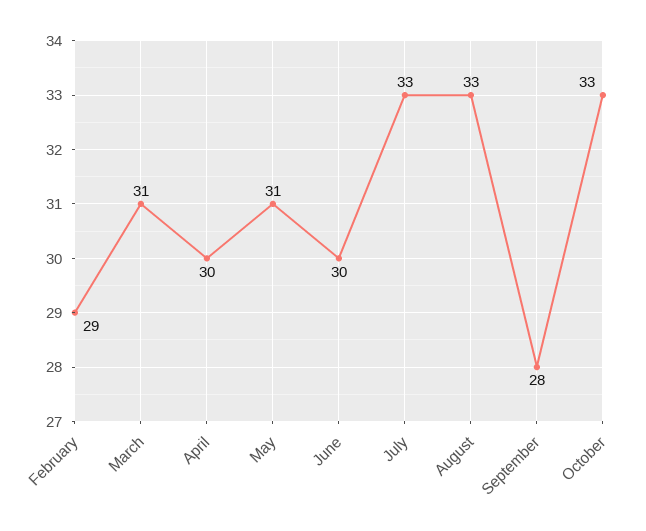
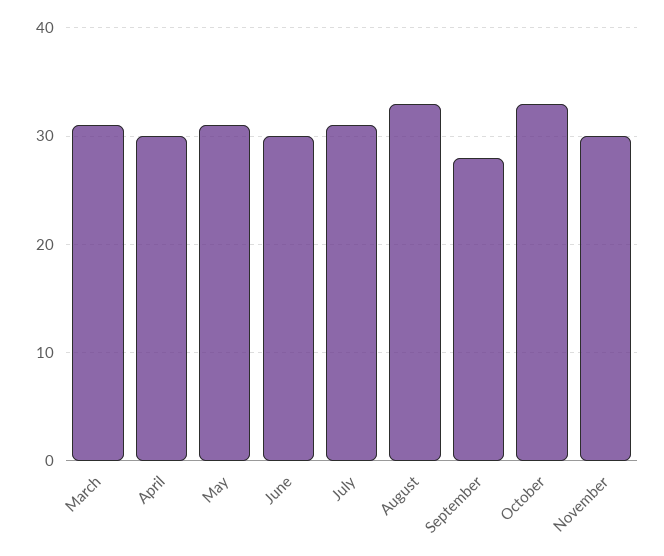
February: 29 -> none
July: 33 -> 31
November: none -> 30

